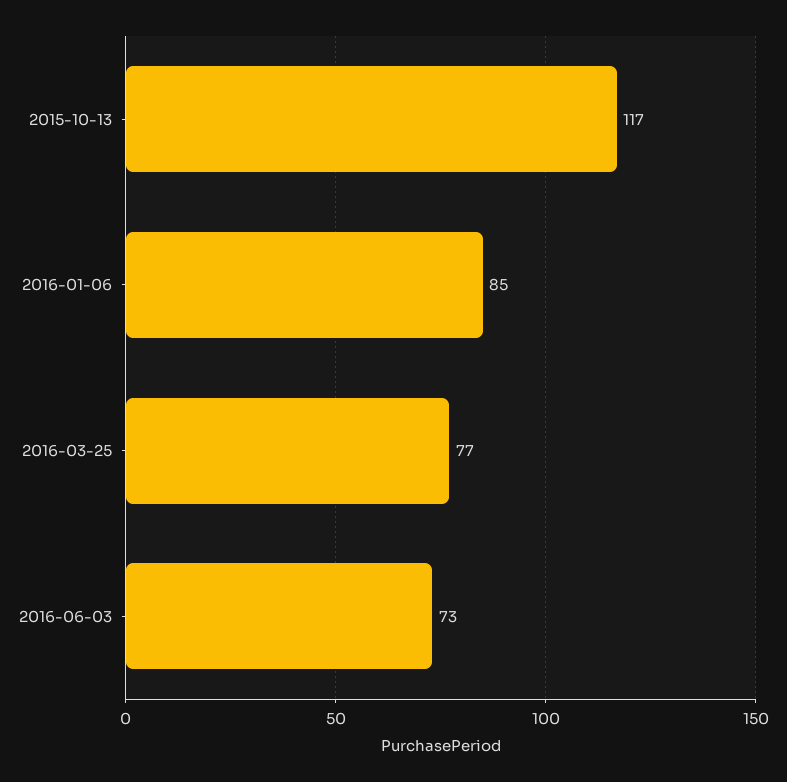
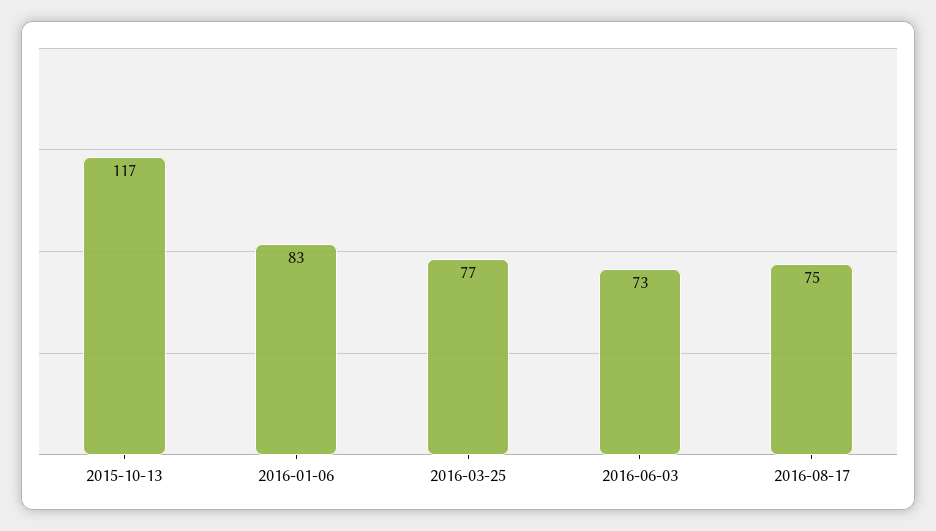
2016-01-06: 85 -> 83
2016-08-17: none -> 75

